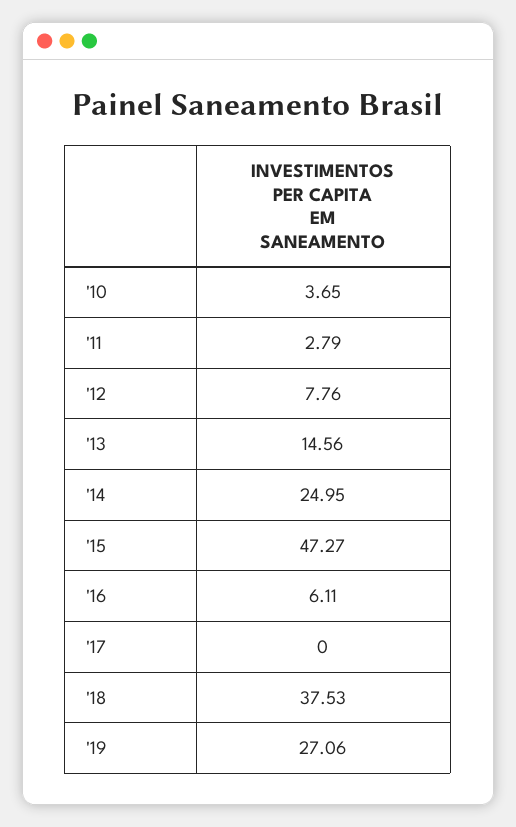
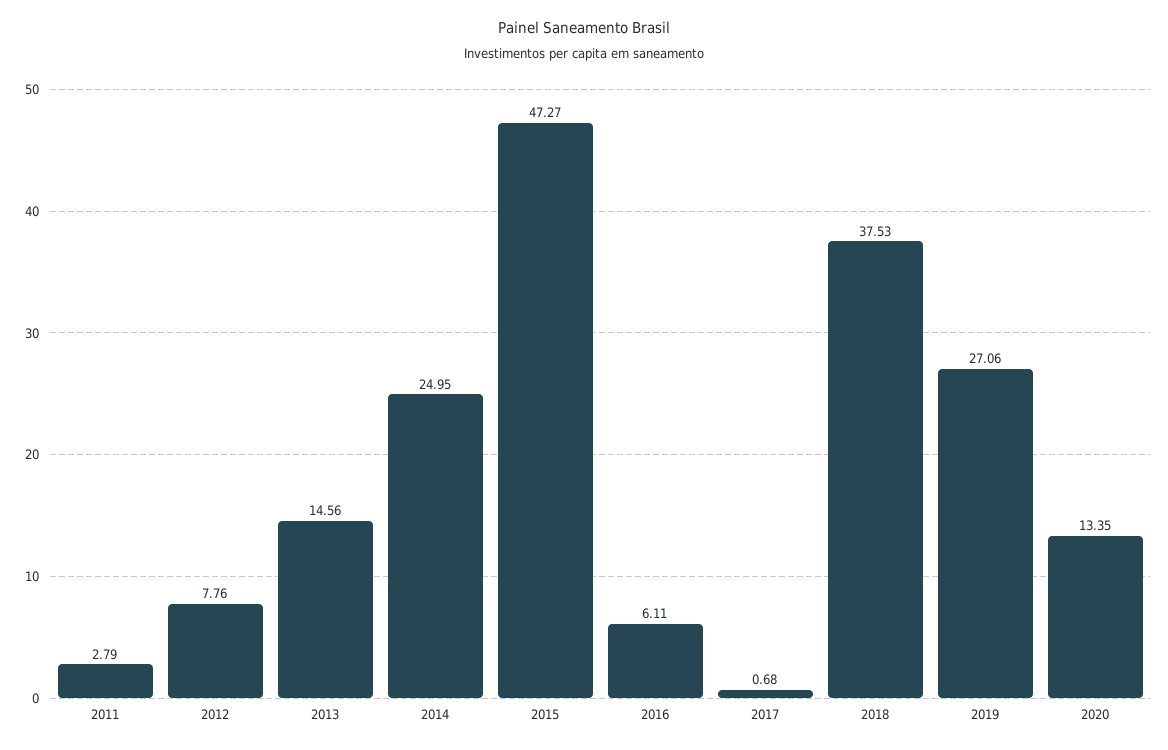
'10: 3.65 -> none
'17: 0 -> 0.68
2020: none -> 13.35

